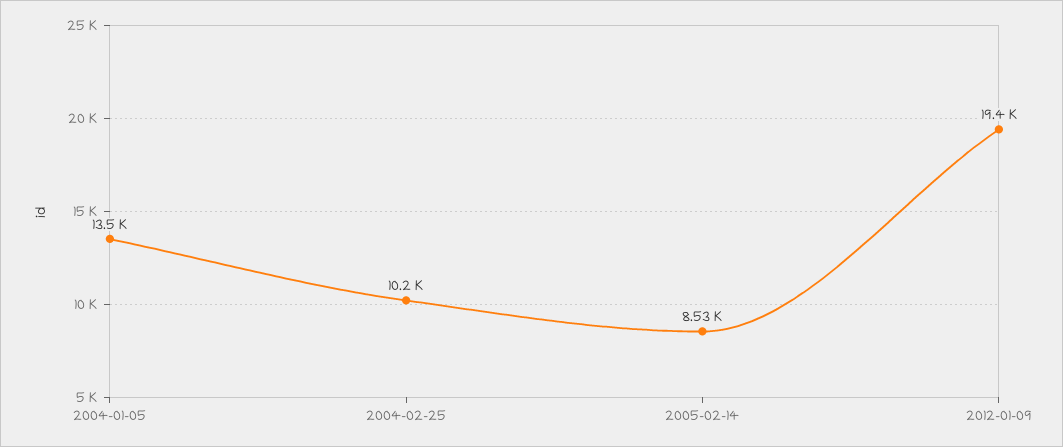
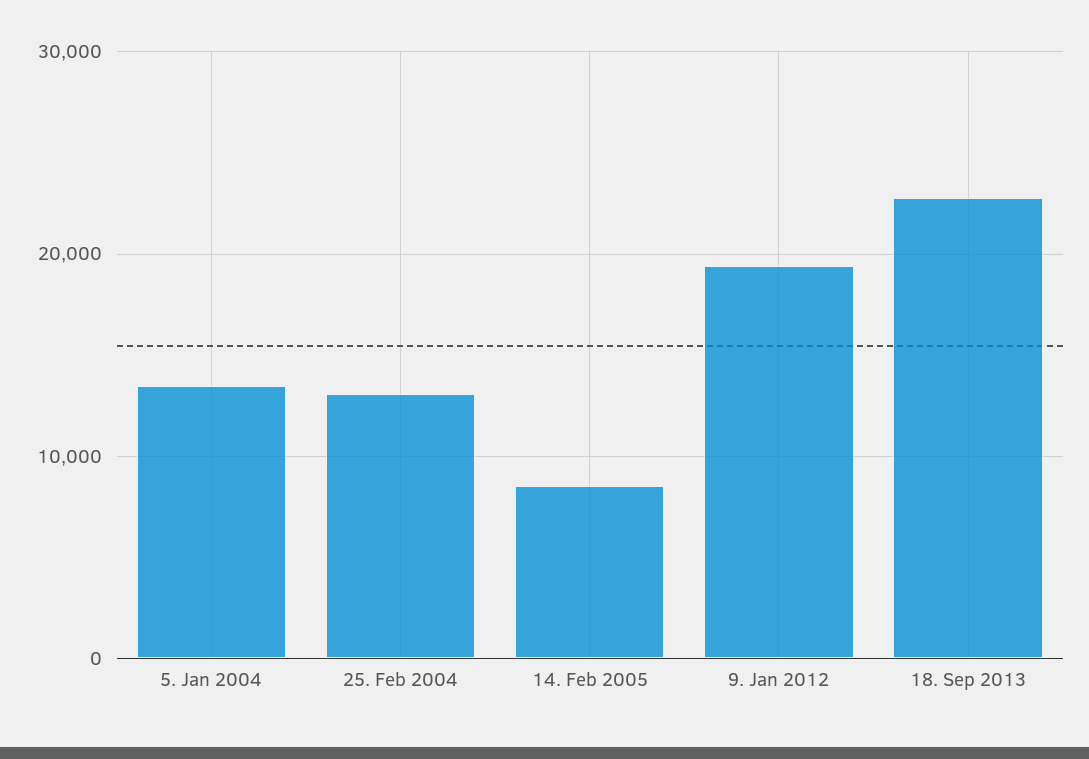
2004-02-25: 10200 -> 13000
18. Sep 2013: none -> 23000

